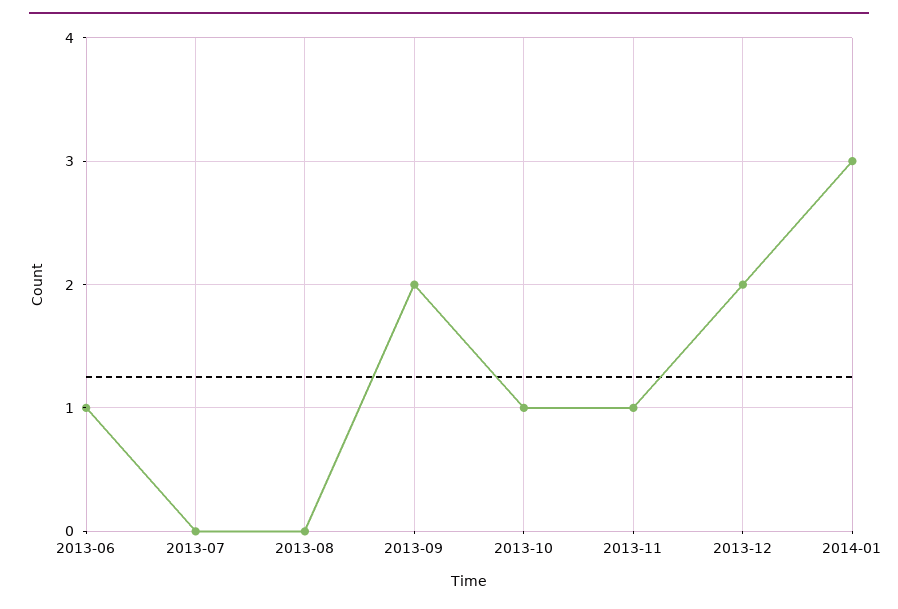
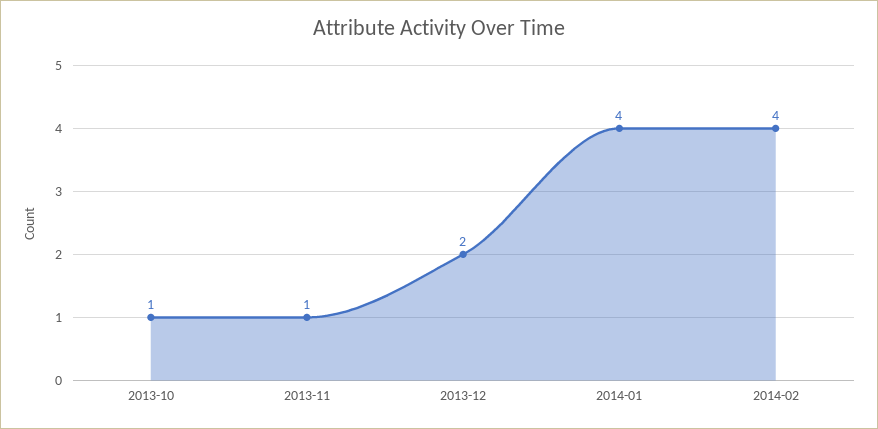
2013-06: 1 -> none
2013-07: 0 -> none
2013-08: 0 -> none
2013-09: 2 -> none
2014-01: 3 -> 4
2014-02: none -> 4

